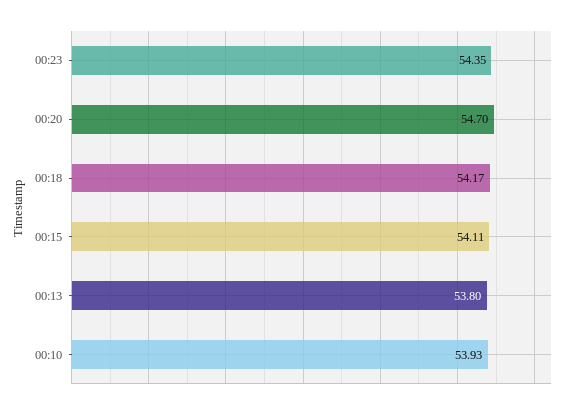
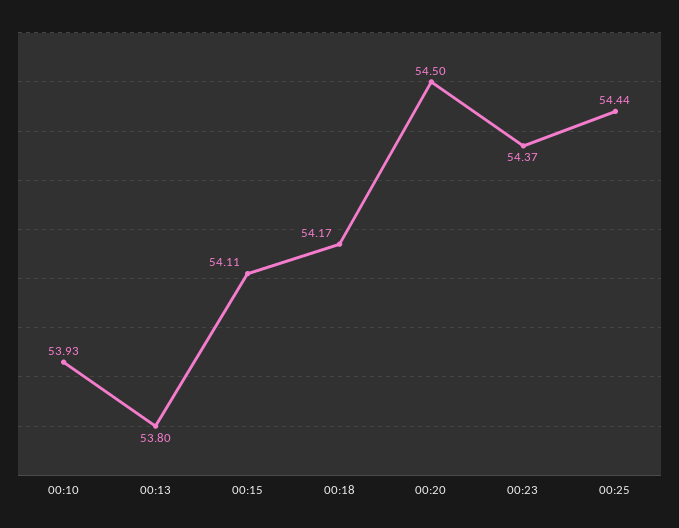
00:23: 54.35 -> 54.37
00:20: 54.7 -> 54.5
00:25: none -> 54.44

